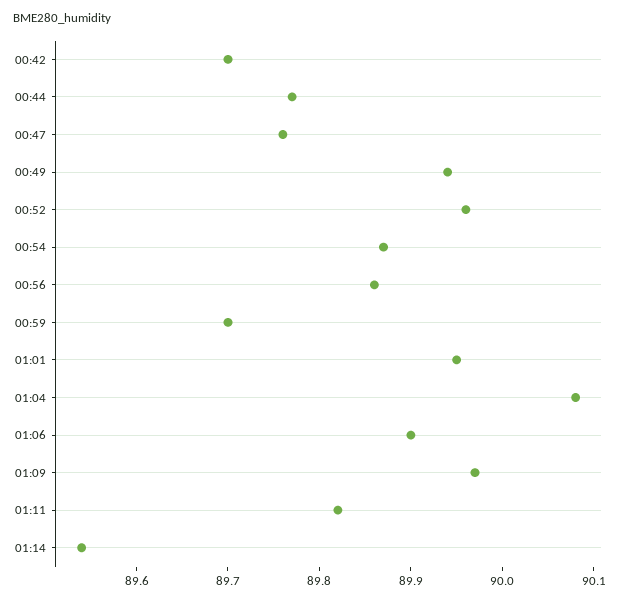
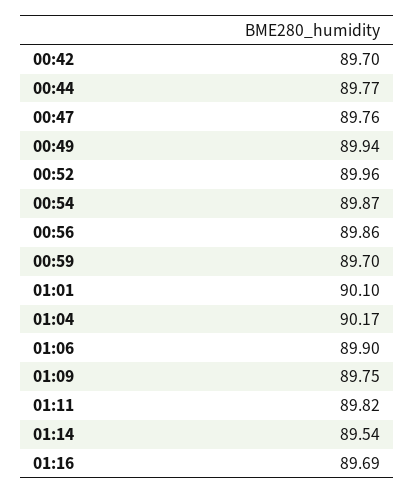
01:01: 89.95 -> 90.1
01:04: 90.08 -> 90.17
01:09: 89.97 -> 89.75
01:16: none -> 89.69

